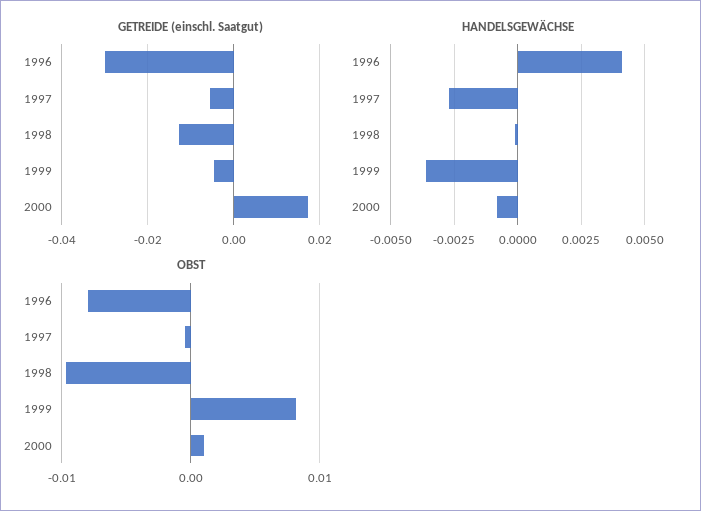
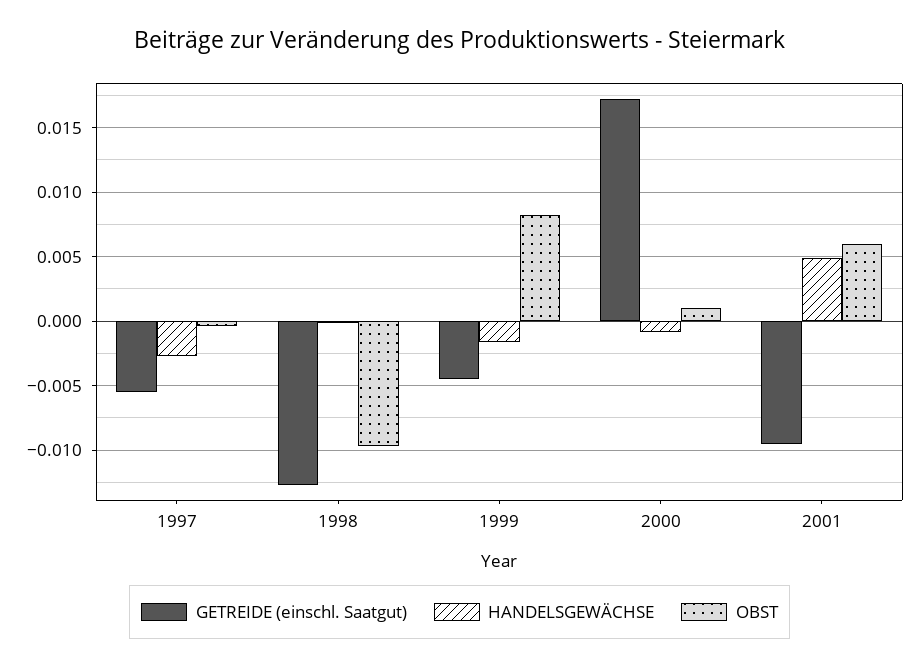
GETREIDE (einschl. Saatgut), 1996: -0.03 -> none
HANDELSGEWÄCHSE, 1996: 0.004 -> none
HANDELSGEWÄCHSE, 1999: -0.0035 -> -0.0015
OBST, 1996: -0.008 -> none
GETREIDE (einschl. Saatgut), 2001: none -> -0.0095
HANDELSGEWÄCHSE, 2001: none -> 0.005
OBST, 2001: none -> 0.006

